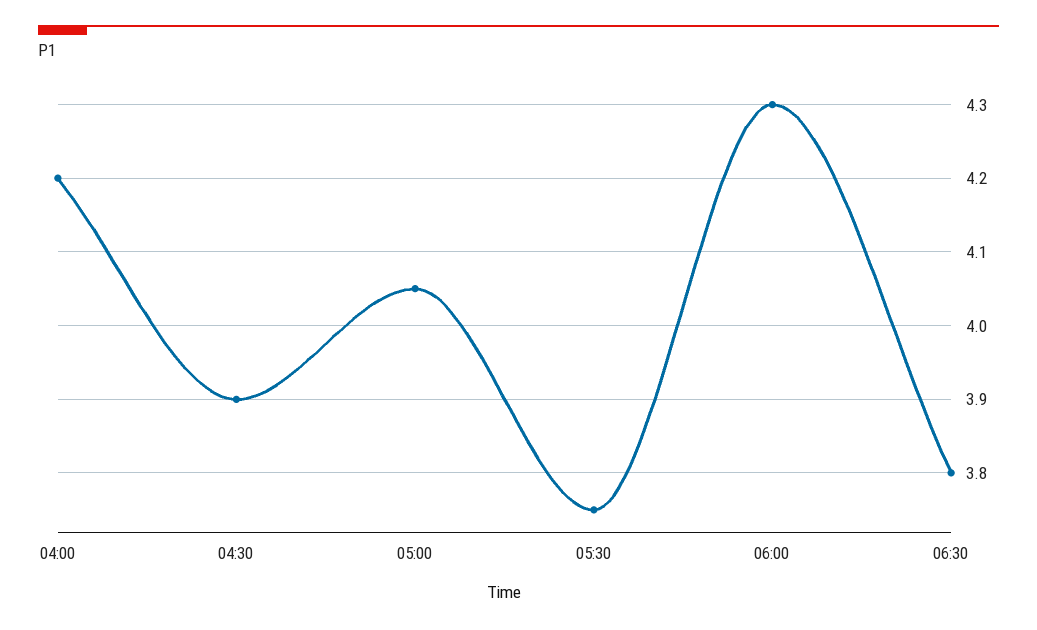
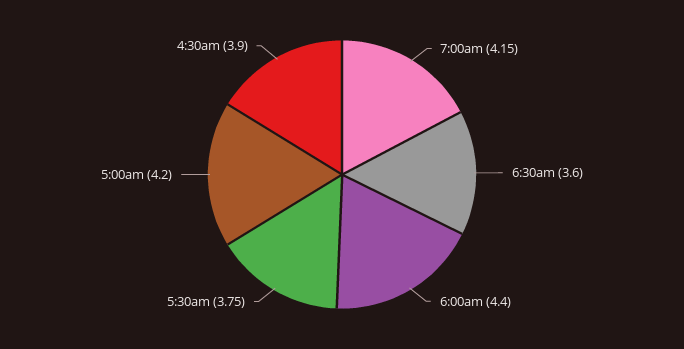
04:00: 4.2 -> none
05:00: 4.05 -> 4.2
06:00: 4.3 -> 4.4
06:30: 3.8 -> 3.6
7:00am: none -> 4.15

